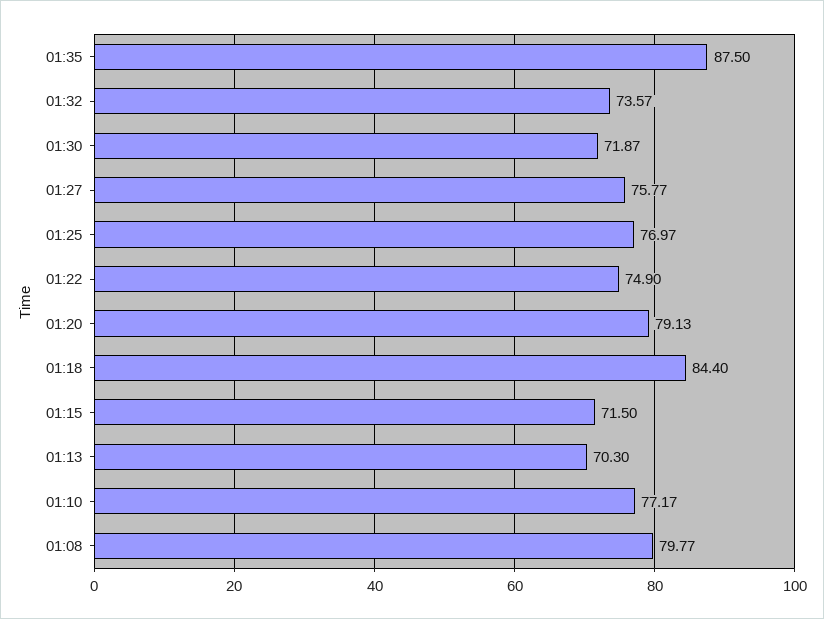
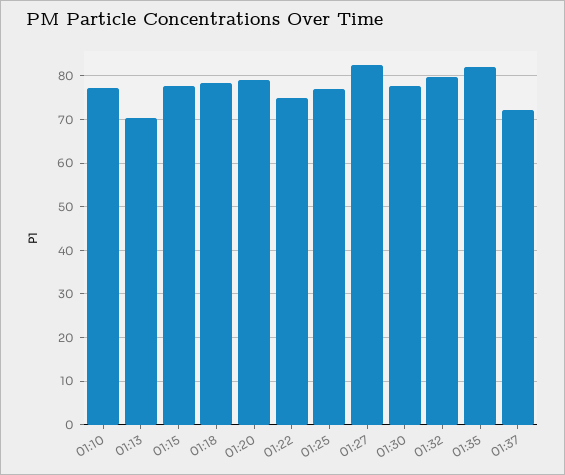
01:35: 87.5 -> 82
01:32: 73.57 -> 80
01:30: 71.87 -> 78
01:27: 75.77 -> 82
01:18: 84.4 -> 78
01:15: 71.5 -> 78
01:08: 79.77 -> none
01:37: none -> 72

